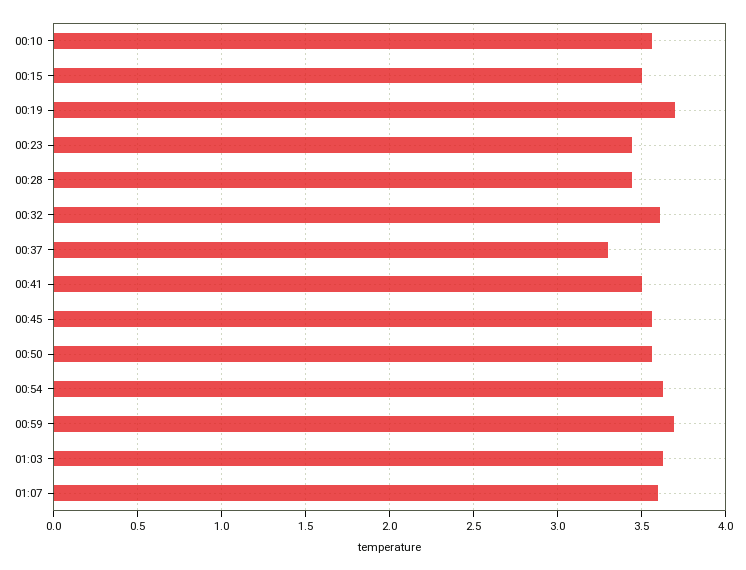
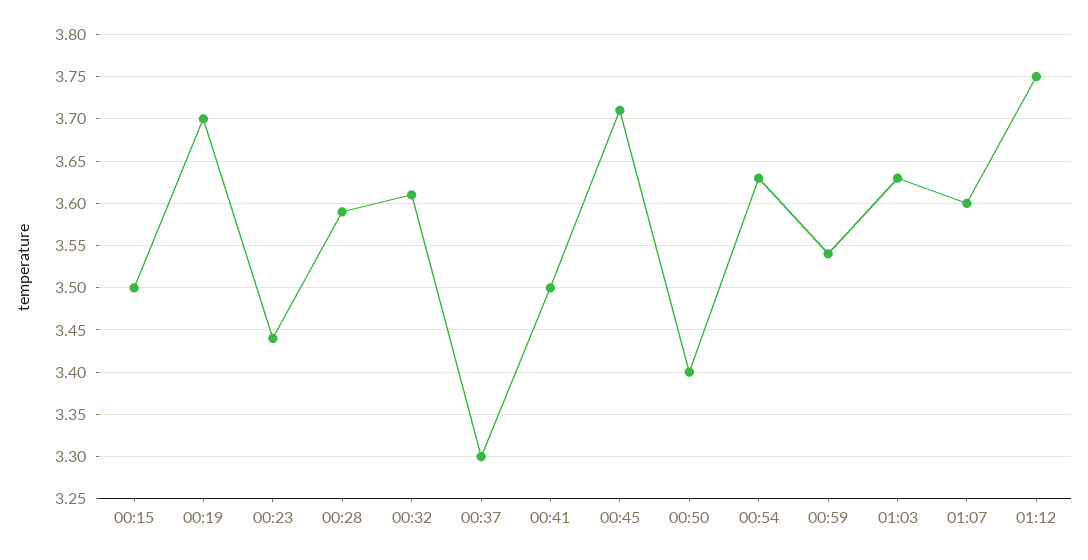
00:10: 3.55 -> none
00:28: 3.45 -> 3.59
00:45: 3.55 -> 3.71
00:50: 3.55 -> 3.4
00:59: 3.7 -> 3.54
01:12: none -> 3.75

